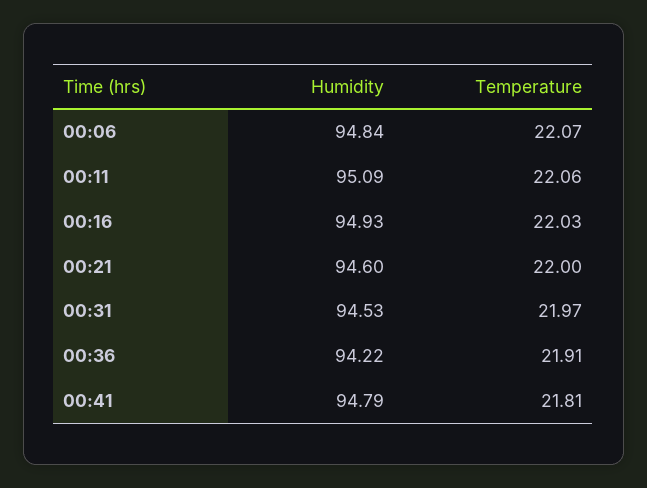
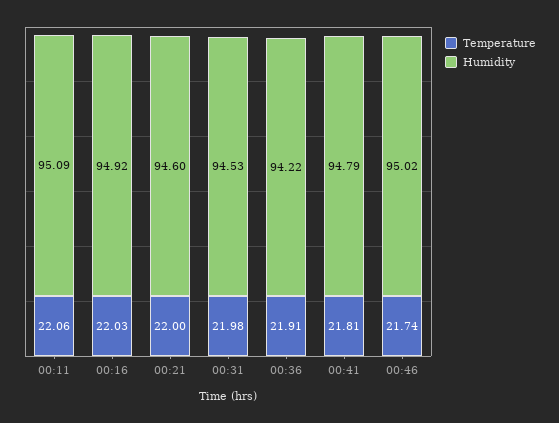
Humidity, 00:06: 94.84 -> none
Temperature, 00:06: 22.07 -> none
Humidity, 00:16: 94.93 -> 94.92
Temperature, 00:31: 21.97 -> 21.98
Temperature, 00:46: none -> 21.74
Humidity, 00:46: none -> 95.02

